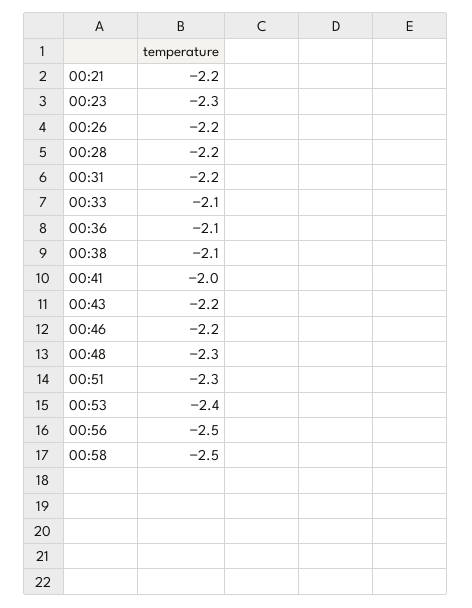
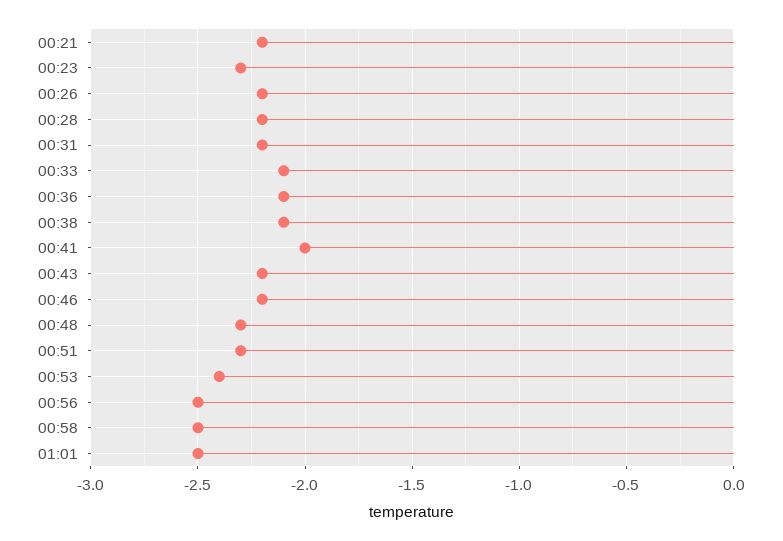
01:01: none -> -2.5

